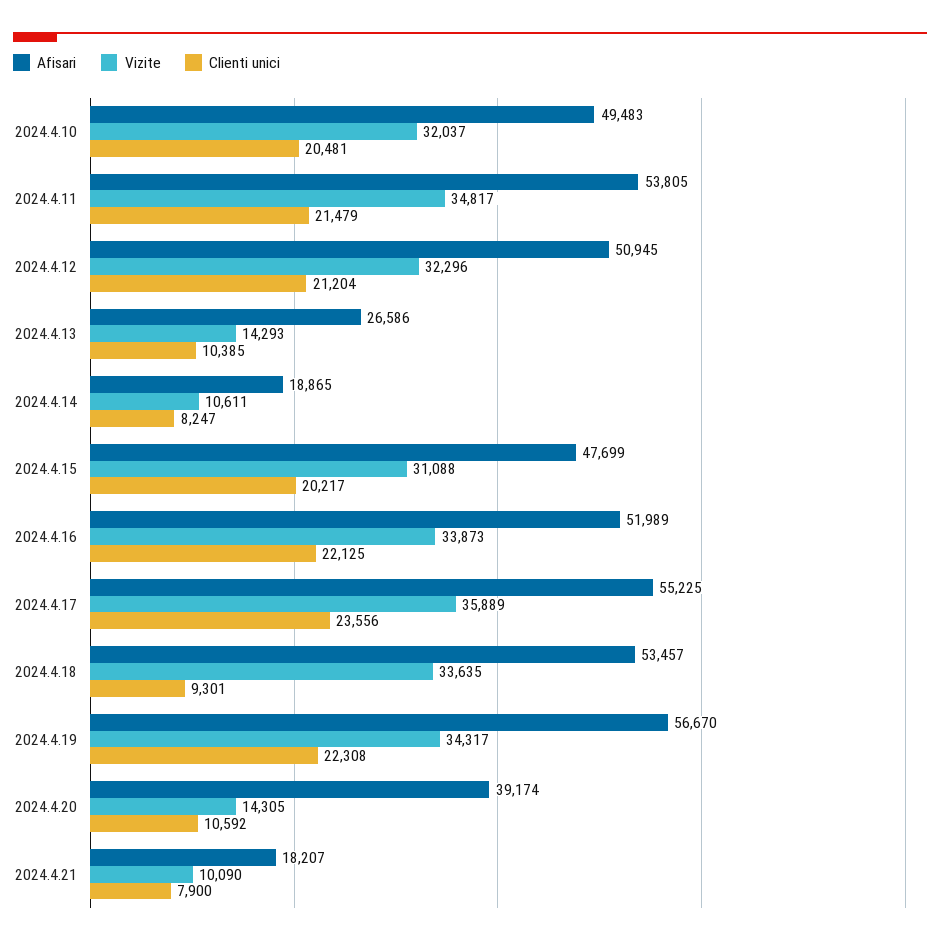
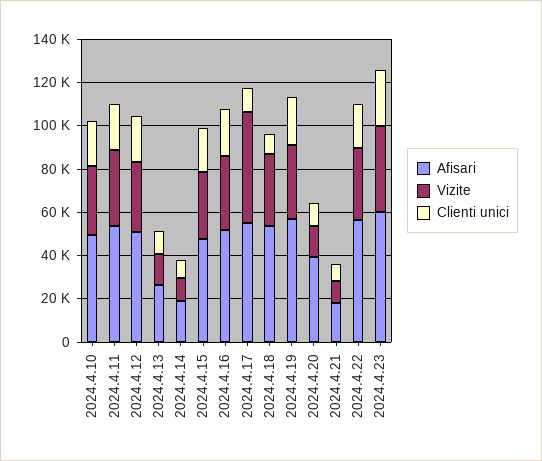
Vizite, 2024.4.17: 35889 -> 50000
Clienti unici, 2024.4.17: 23556 -> 10000
Afisari, 2024.4.22: none -> 55000
Vizite, 2024.4.22: none -> 35000
Clienti unici, 2024.4.22: none -> 20000
Afisari, 2024.4.23: none -> 60000
Vizite, 2024.4.23: none -> 40000
Clienti unici, 2024.4.23: none -> 25000

